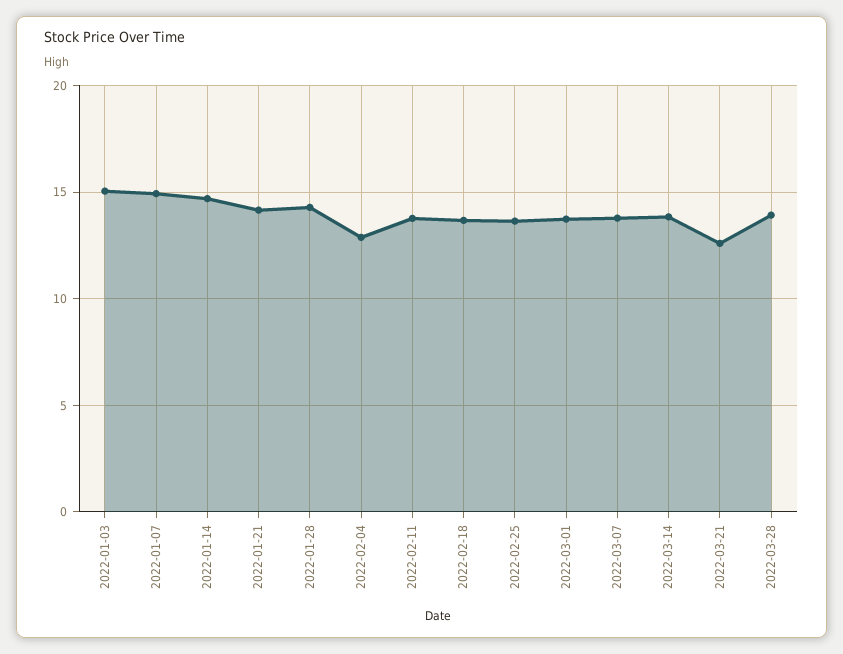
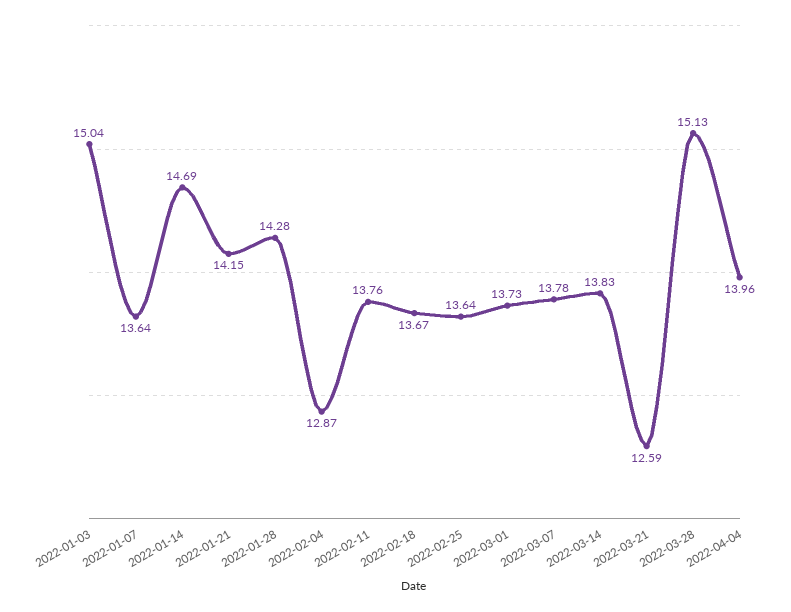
2022-01-07: 15 -> 13.64
2022-03-28: 14 -> 15.13
2022-04-04: none -> 13.96

